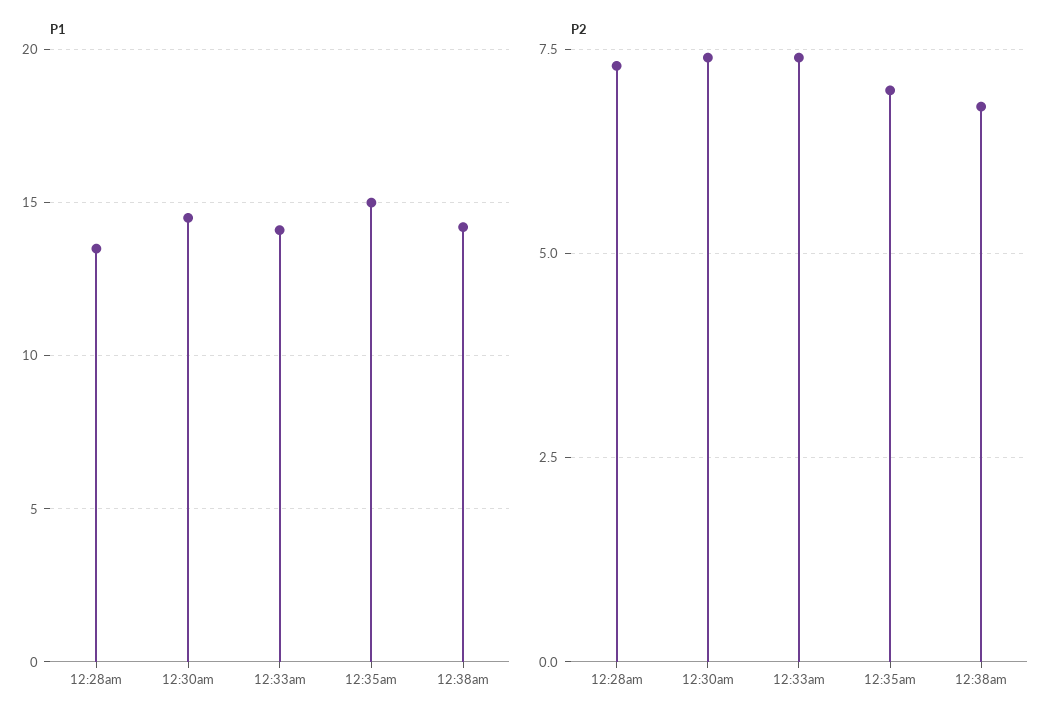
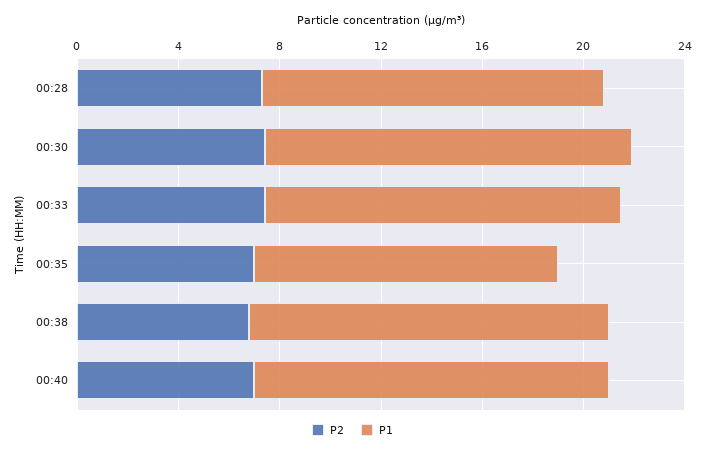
P1, 12:35am: 15 -> 12
P2, 00:40: none -> 7
P1, 00:40: none -> 14

